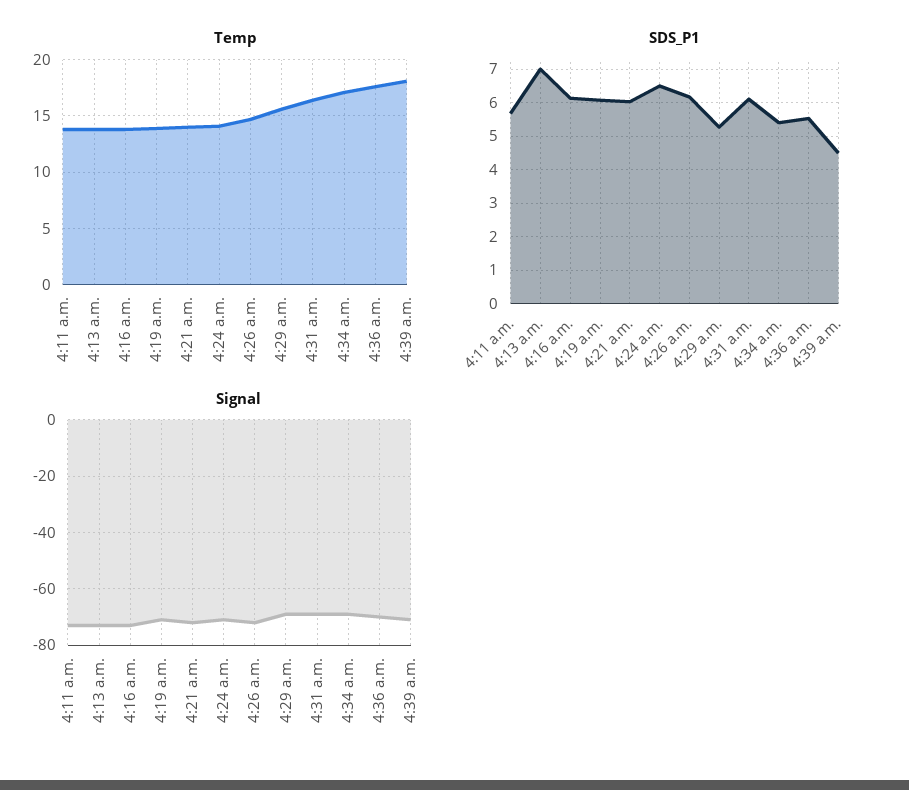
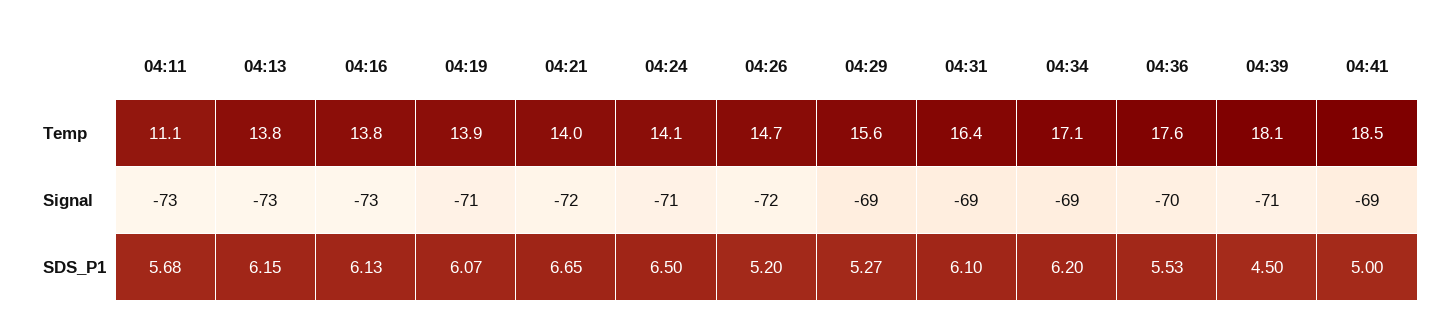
Temp, 4:11 a.m.: 14 -> 11.1
SDS_P1, 4:13 a.m.: 7 -> 6.15
SDS_P1, 4:21 a.m.: 6 -> 6.65
SDS_P1, 4:26 a.m.: 6.2 -> 5.2
SDS_P1, 4:34 a.m.: 5.4 -> 6.2
Temp, 04:41: none -> 18.5
Signal, 04:41: none -> -69
SDS_P1, 04:41: none -> 5

